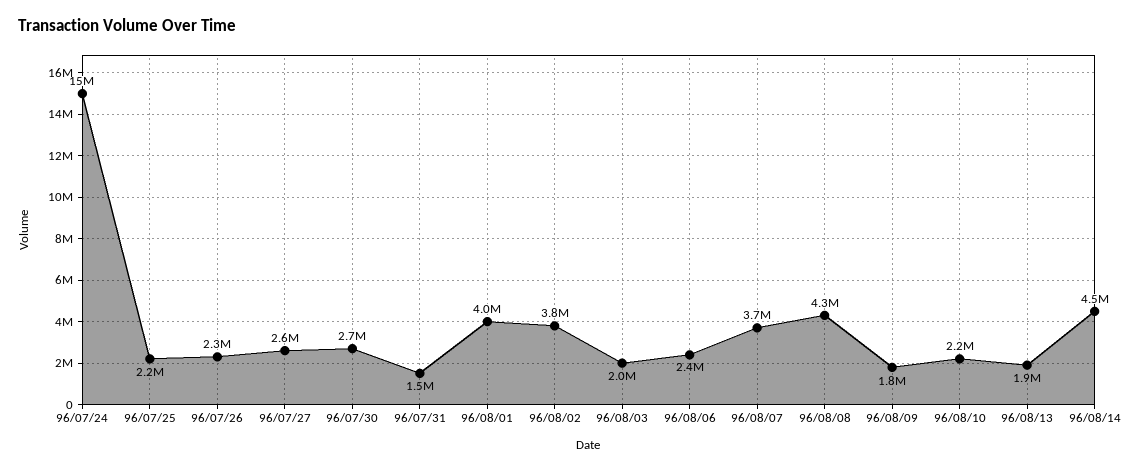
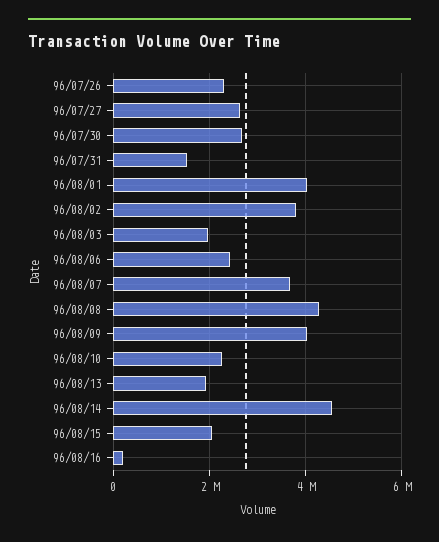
96/07/24: 15000000 -> none
96/07/25: 2200000 -> none
96/08/09: 1800000 -> 4000000
96/08/15: none -> 2000000
96/08/16: none -> 200000

